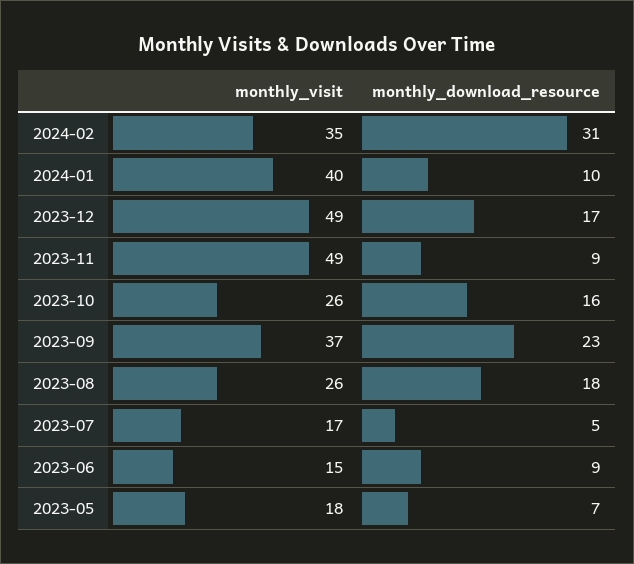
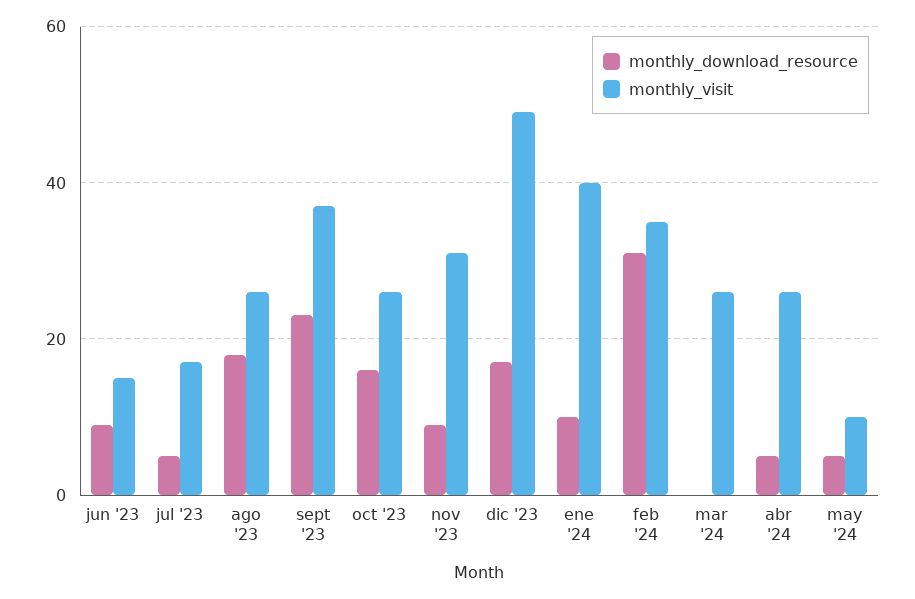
monthly_visit, 2023-11: 49 -> 30
monthly_visit, 2023-05: 18 -> none
monthly_download_resource, 2023-05: 7 -> none
monthly_download_resource, mar '24: none -> 0
monthly_visit, mar '24: none -> 25
monthly_download_resource, abr '24: none -> 5
monthly_visit, abr '24: none -> 25
monthly_download_resource, may '24: none -> 5
monthly_visit, may '24: none -> 10

